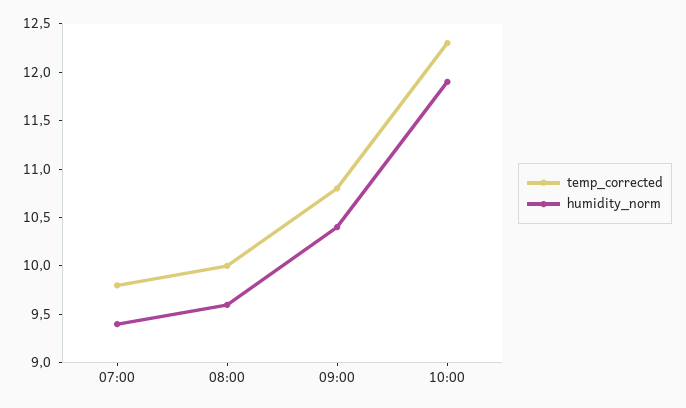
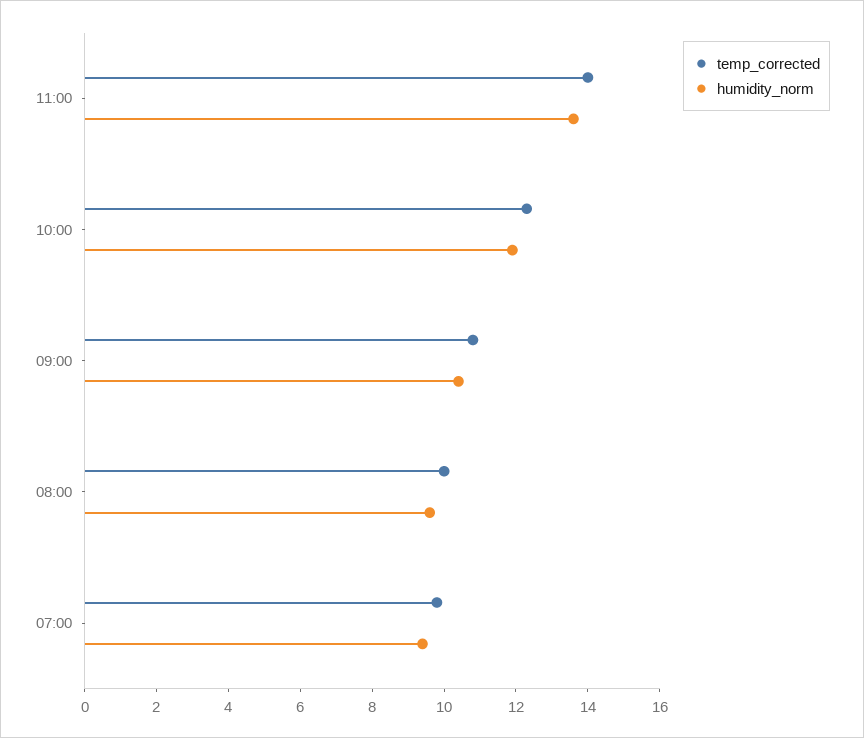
temp_corrected, 11:00: none -> 14
humidity_norm, 11:00: none -> 13.5

